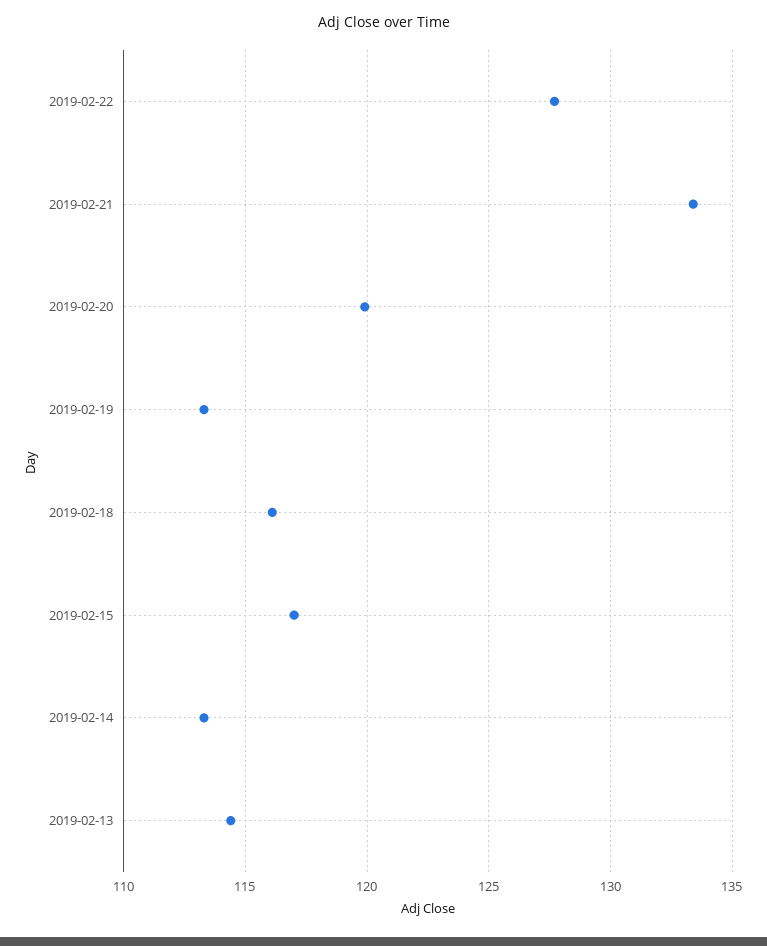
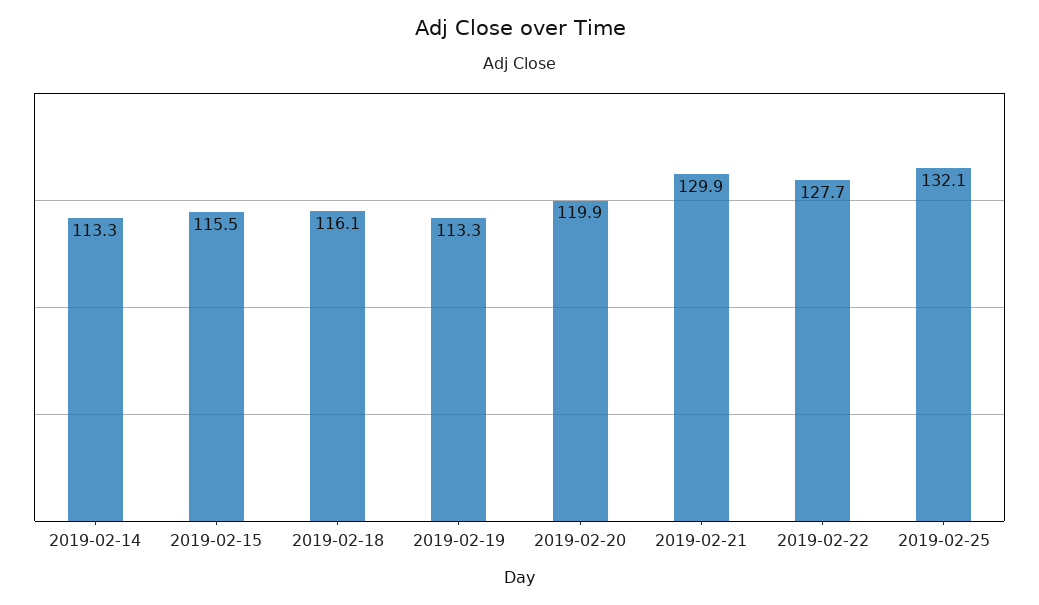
2019-02-21: 133.5 -> 129.9
2019-02-15: 117 -> 115.5
2019-02-13: 114.5 -> none
2019-02-25: none -> 132.1

